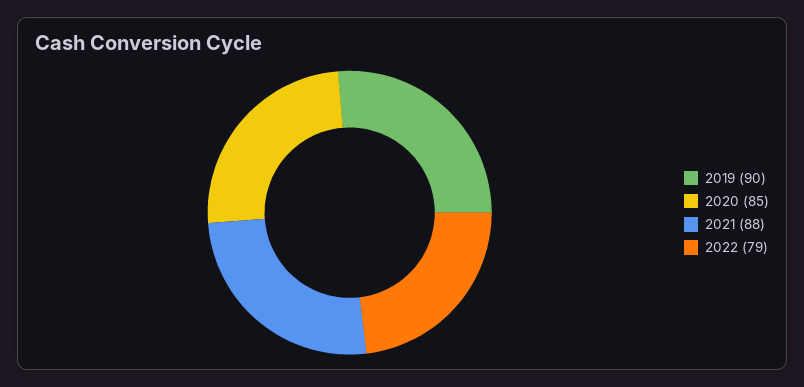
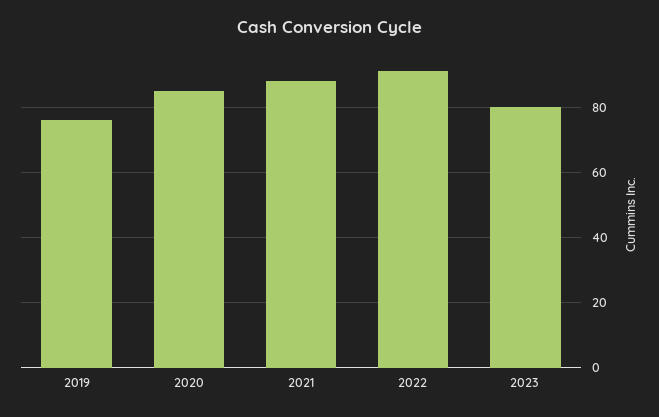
2019: 90 -> 75
2022: 79 -> 90
2023: none -> 80

